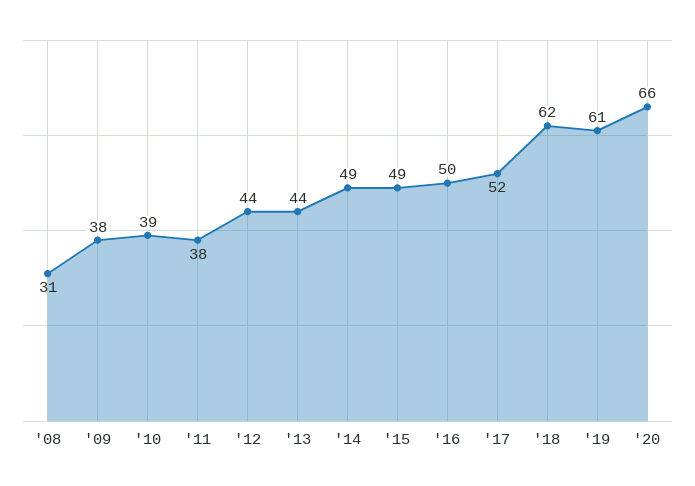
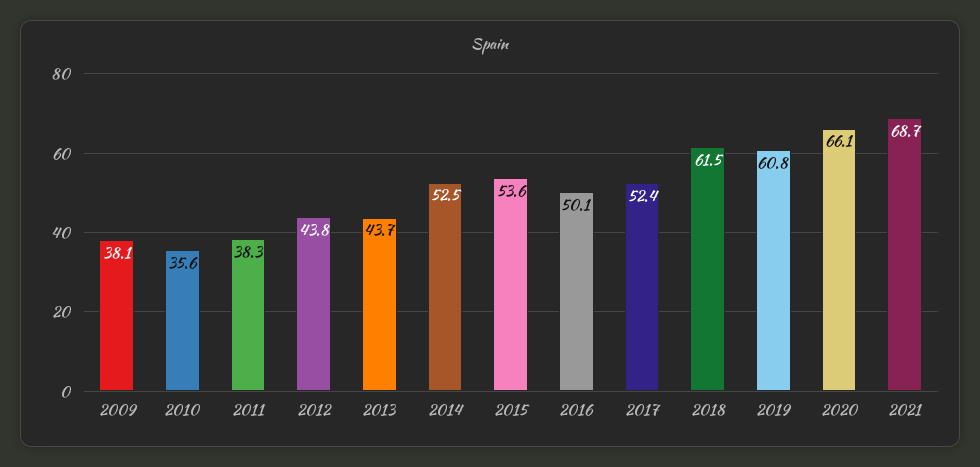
'08: 31 -> none
'10: 39 -> 35.6
'14: 49 -> 52.5
'15: 49 -> 53.6
2021: none -> 68.7

